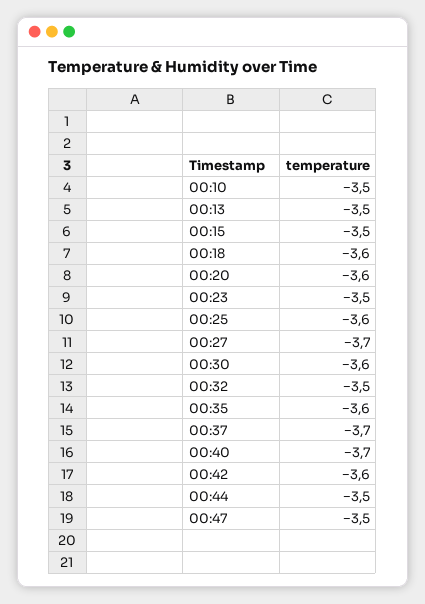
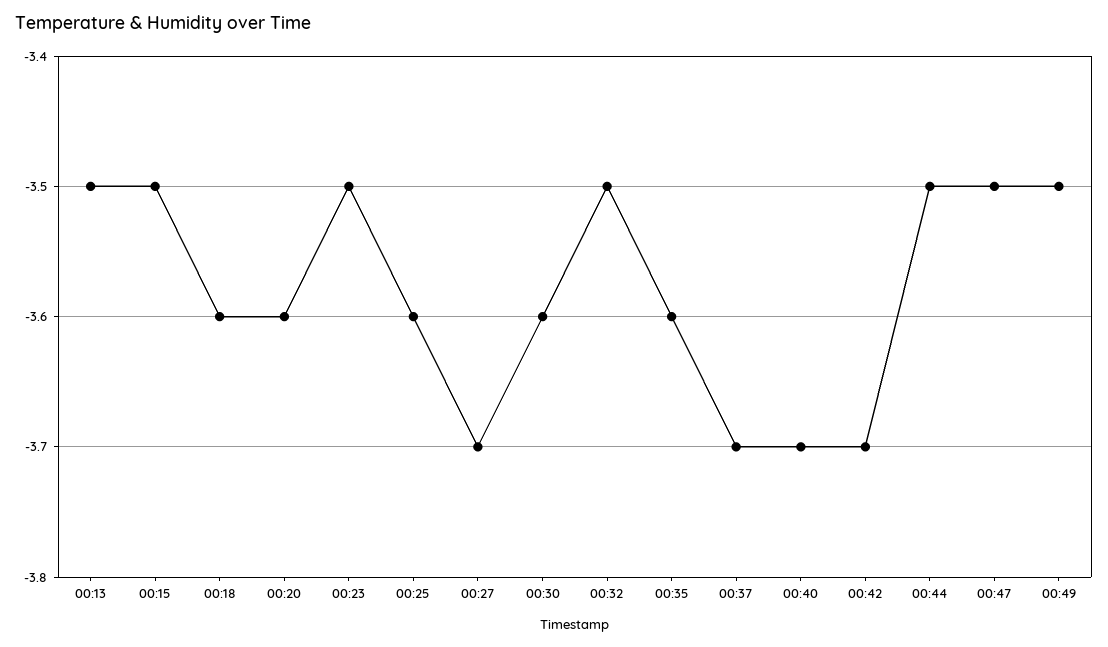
00:10: -3.5 -> none
00:42: -3.6 -> -3.7
00:49: none -> -3.5

